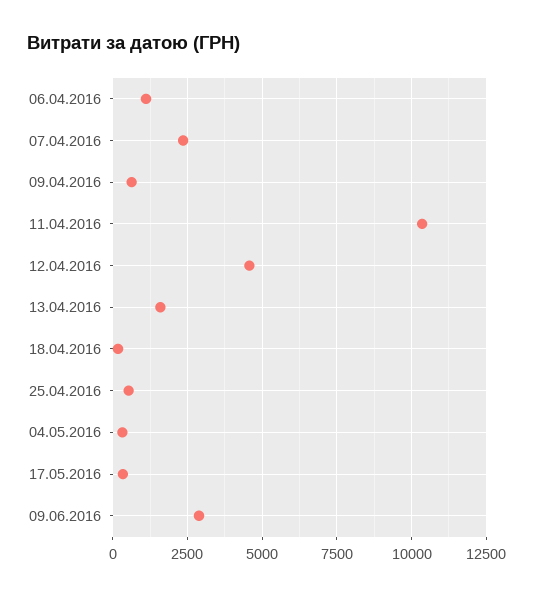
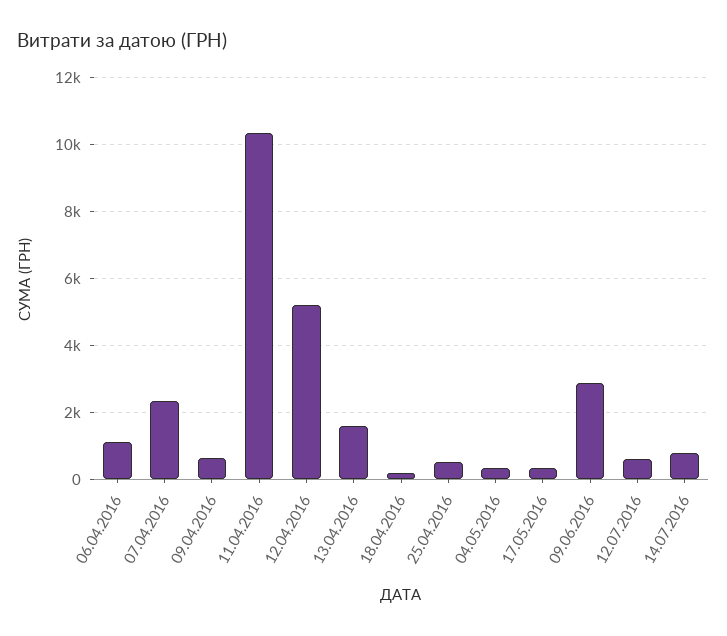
12.04.2016: 4500 -> 5200
12.07.2016: none -> 600
14.07.2016: none -> 800

